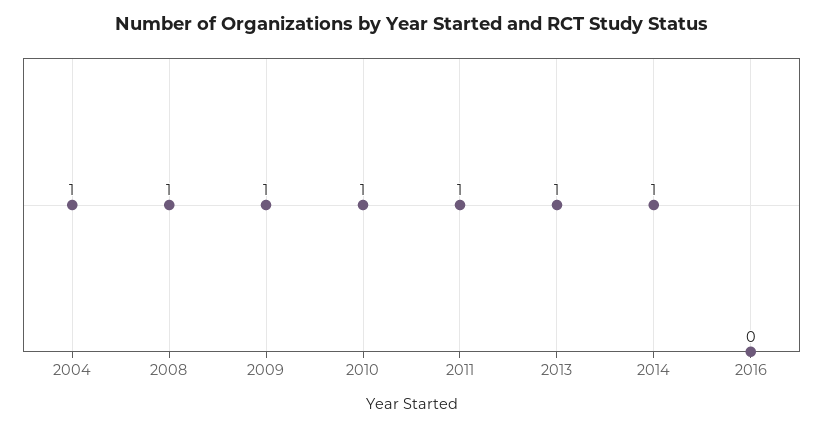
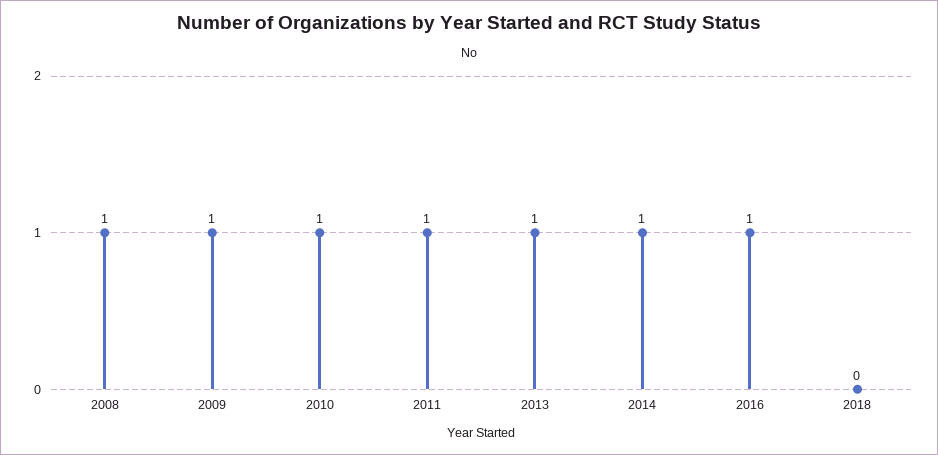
2004: 1 -> none
2016: 0 -> 1
2018: none -> 0

